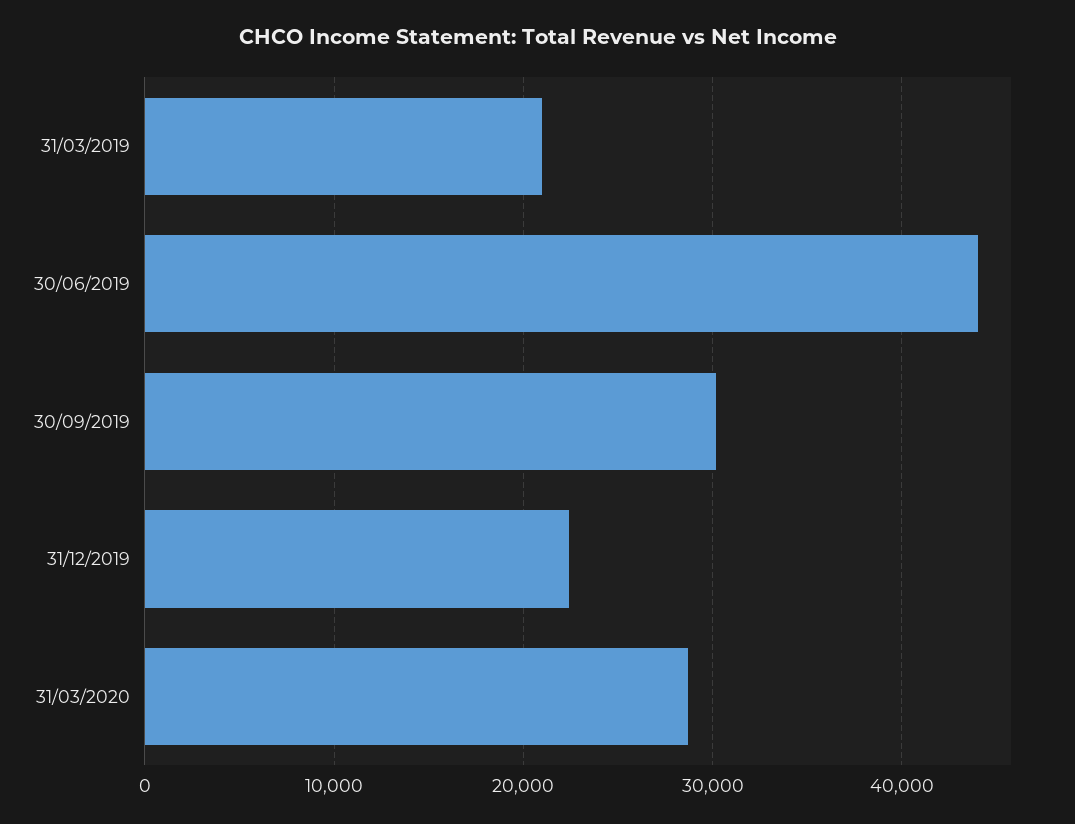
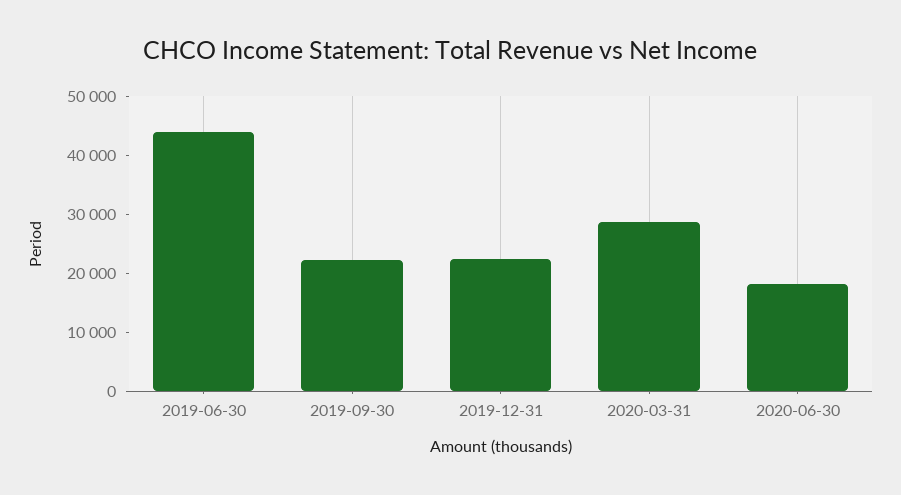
31/03/2019: 21000 -> none
30/09/2019: 30000 -> 22000
2020-06-30: none -> 18000

